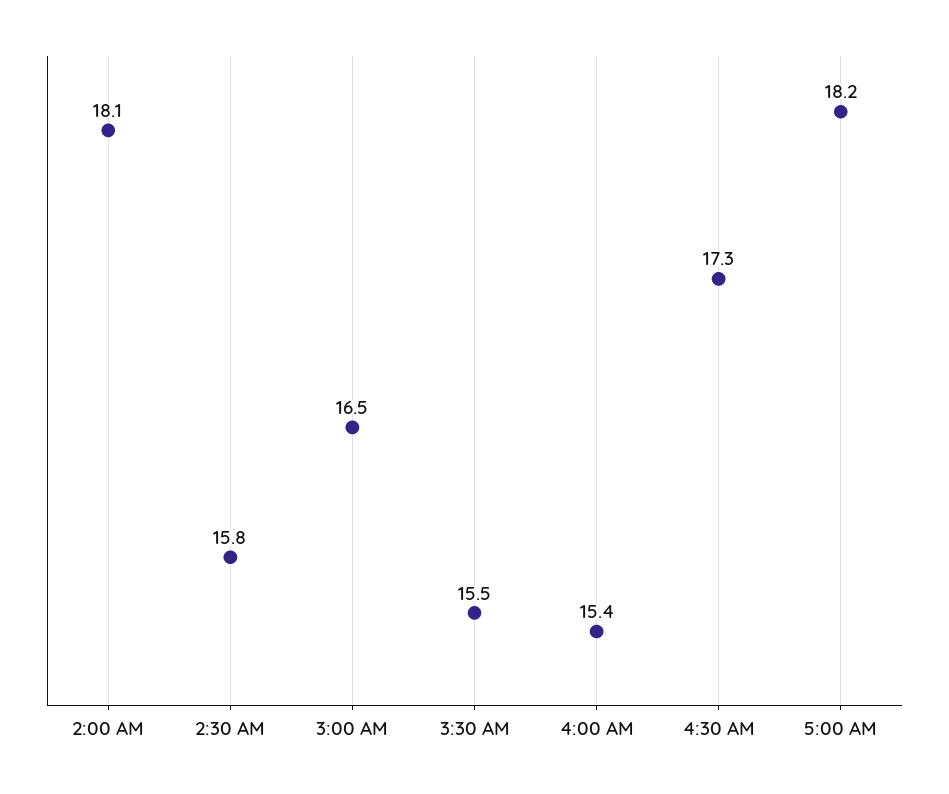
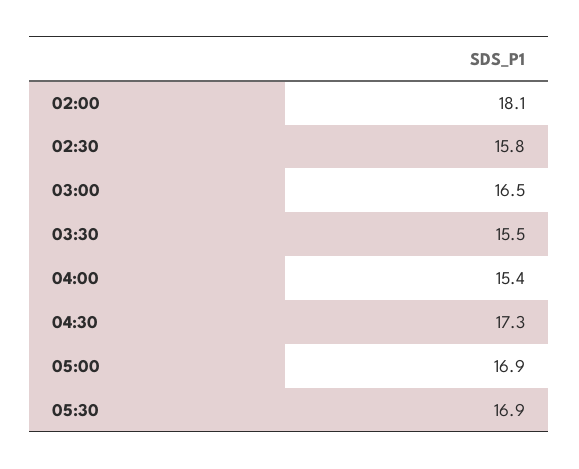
5:00 AM: 18.2 -> 16.9
05:30: none -> 16.9

